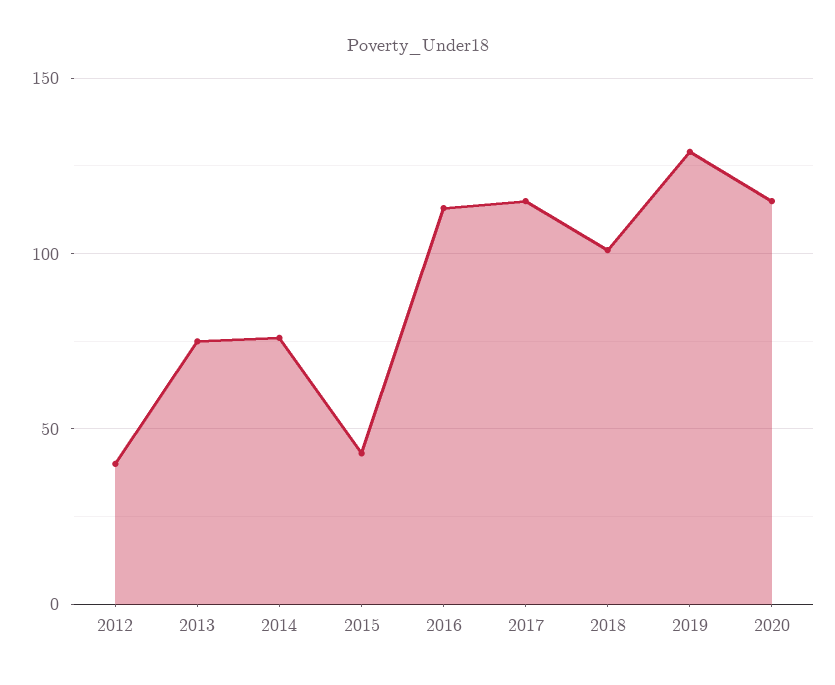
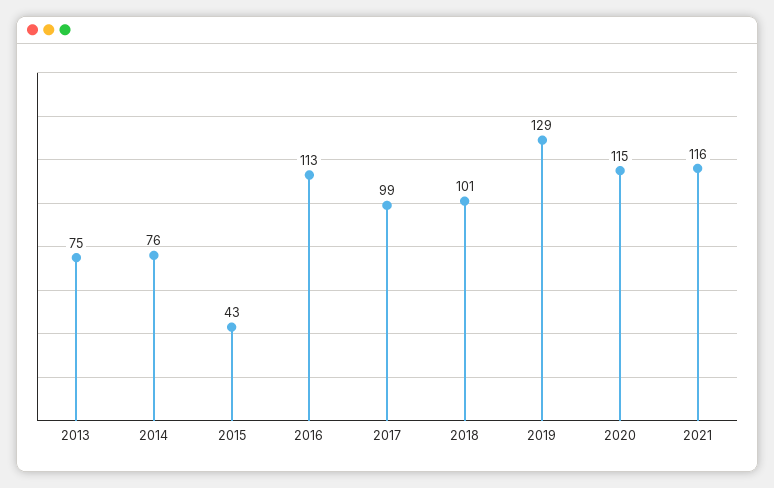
2012: 40 -> none
2017: 115 -> 99
2021: none -> 116

